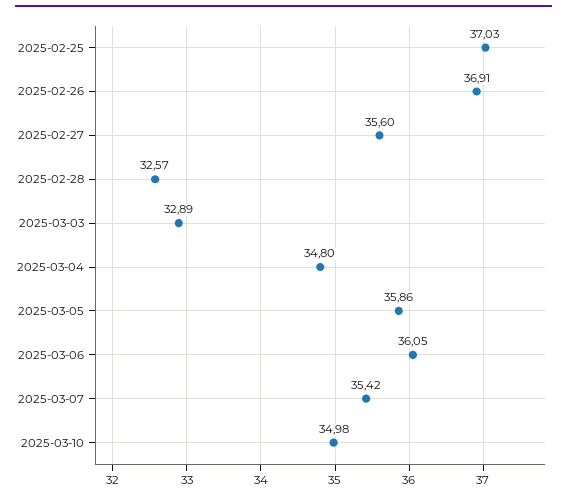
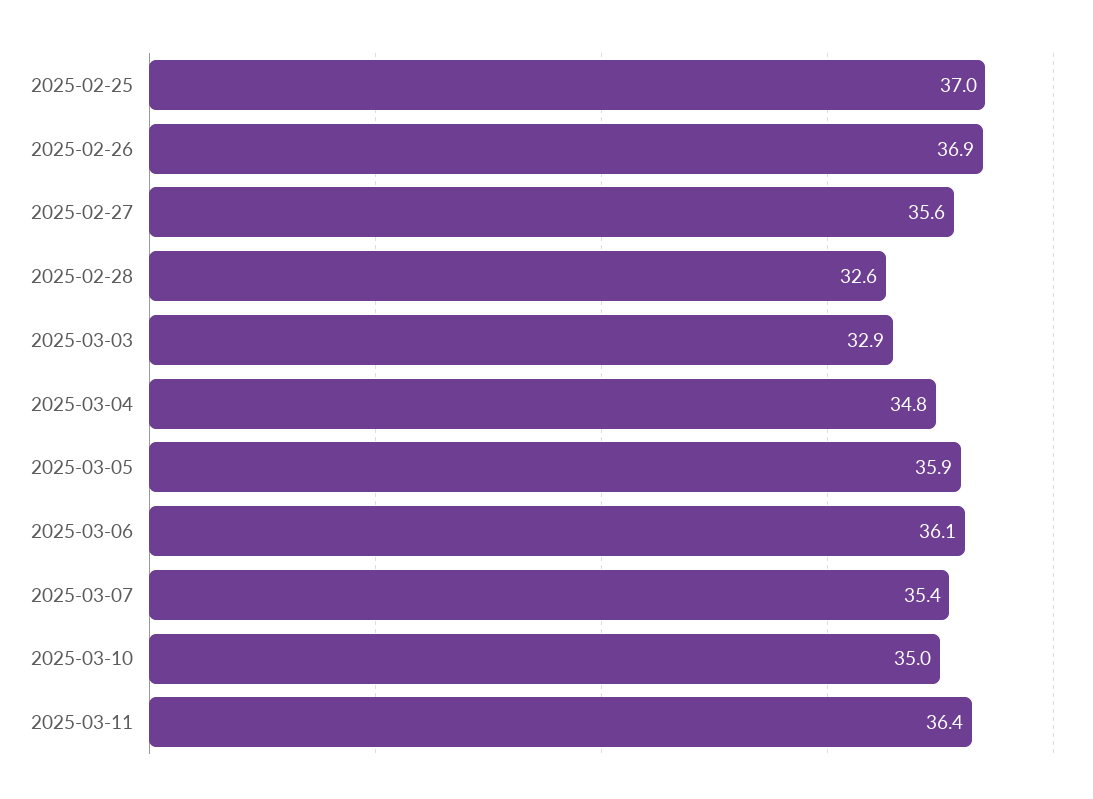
2025-03-11: none -> 36.4

